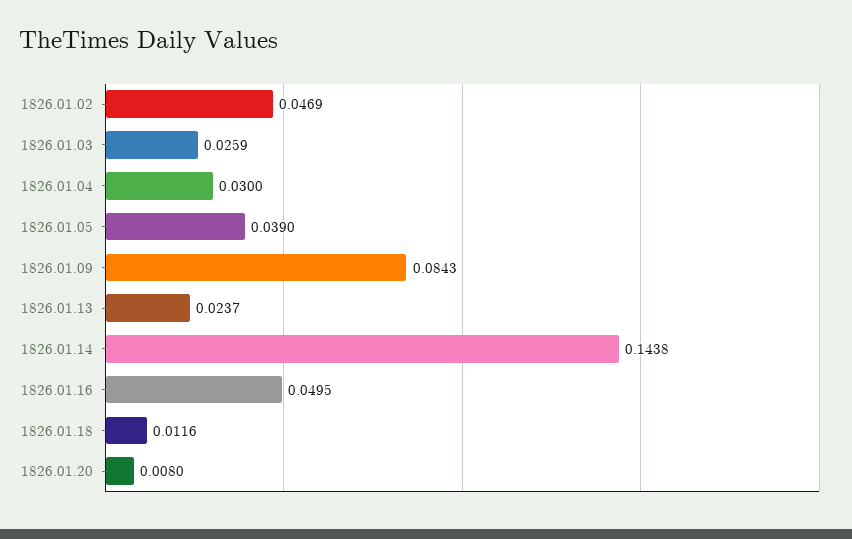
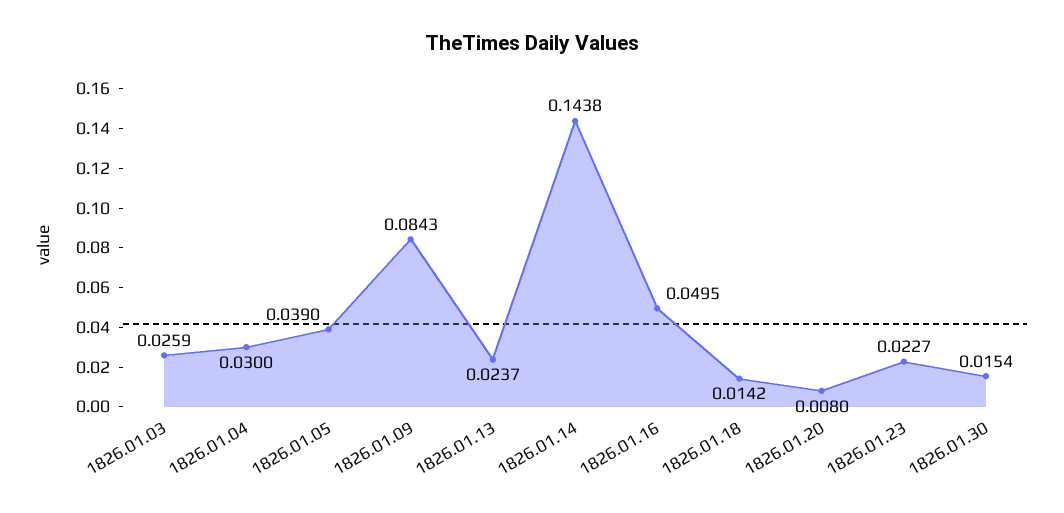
1826.01.02: 0.0469 -> none
1826.01.18: 0.0116 -> 0.0142
1826.01.23: none -> 0.0227
1826.01.30: none -> 0.0154

